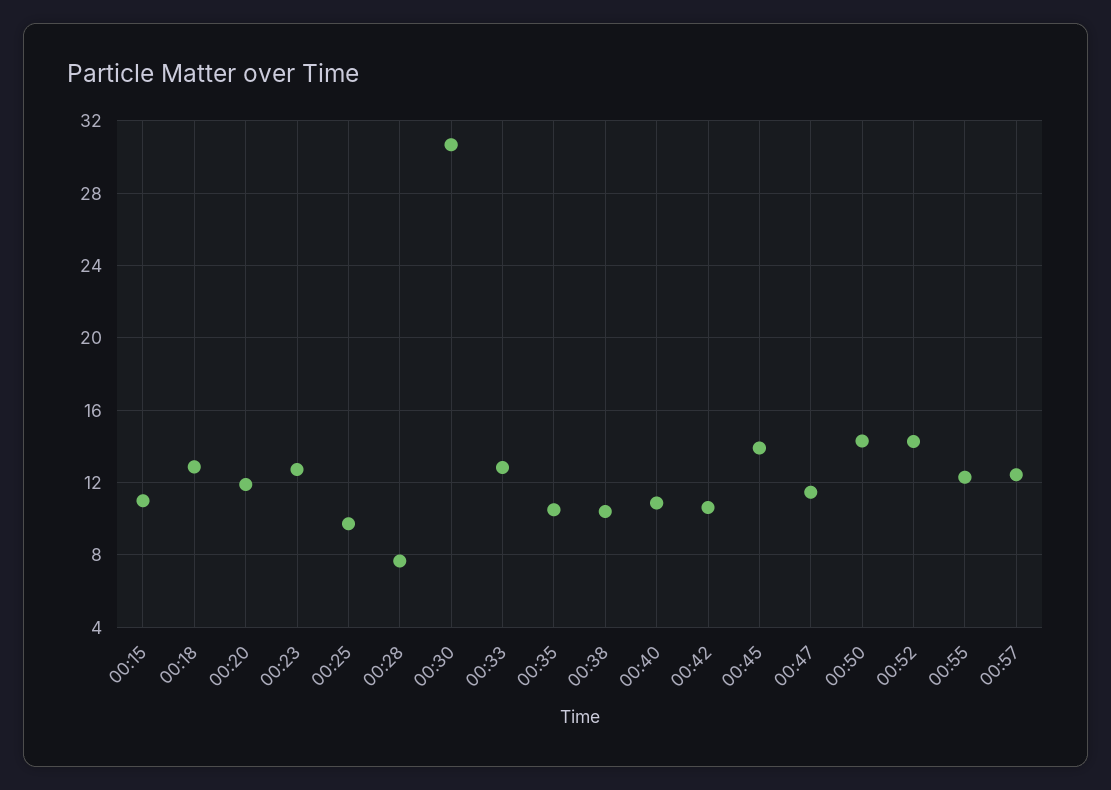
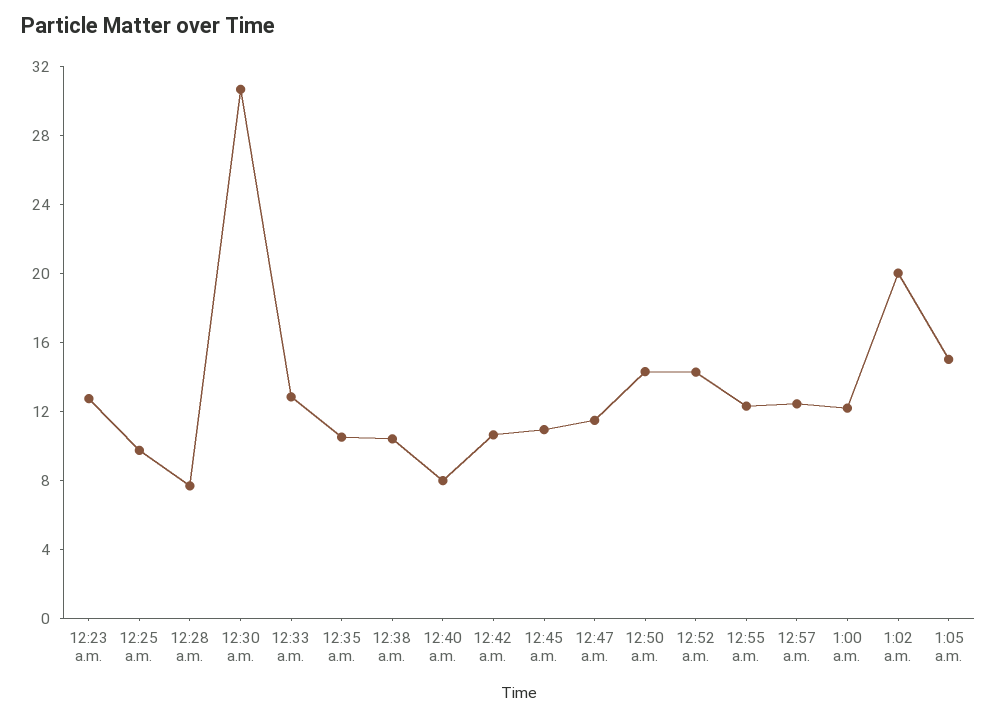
00:15: 11 -> none
00:18: 13 -> none
00:20: 12 -> none
00:40: 11 -> 8
00:45: 14 -> 11
1:00 a.m.: none -> 12
1:02 a.m.: none -> 20
1:05 a.m.: none -> 15

